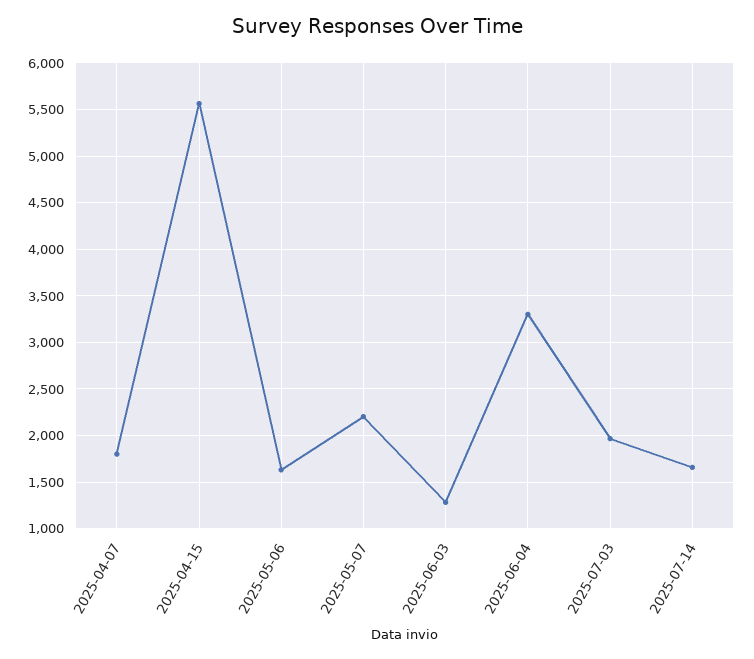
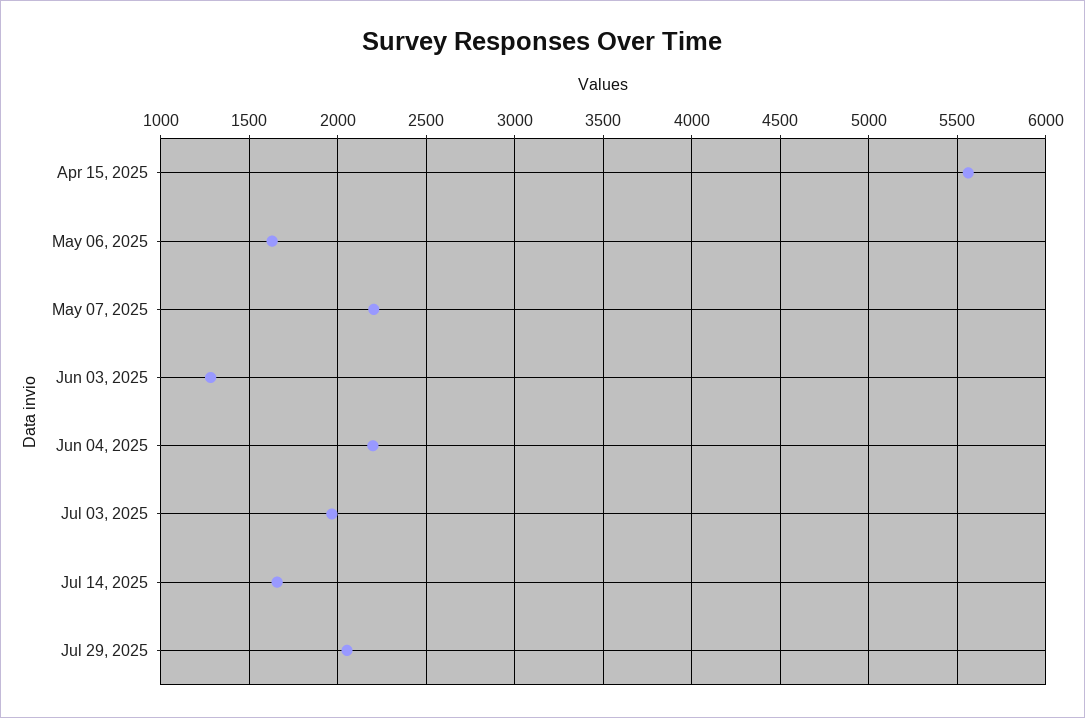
2025-04-07: 1800 -> none
2025-06-04: 3300 -> 2200
Jul 29, 2025: none -> 2050

